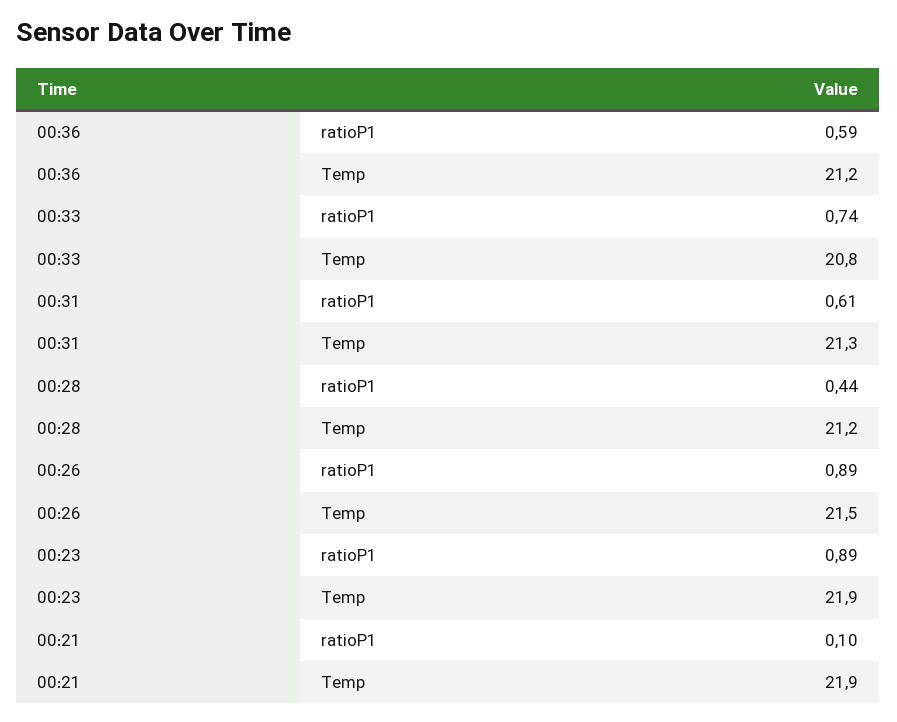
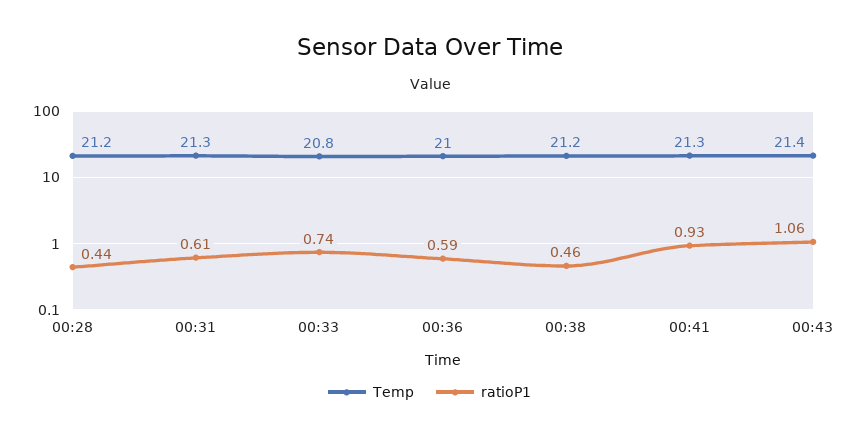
Temp, 00:36: 21.2 -> 21
ratioP1, 00:26: 0.89 -> none
Temp, 00:26: 21.5 -> none
ratioP1, 00:23: 0.89 -> none
Temp, 00:23: 21.9 -> none
ratioP1, 00:21: 0.1 -> none
Temp, 00:21: 21.9 -> none
Temp, 00:38: none -> 21.2
ratioP1, 00:38: none -> 0.46
Temp, 00:41: none -> 21.3
ratioP1, 00:41: none -> 0.93
Temp, 00:43: none -> 21.4
ratioP1, 00:43: none -> 1.06

